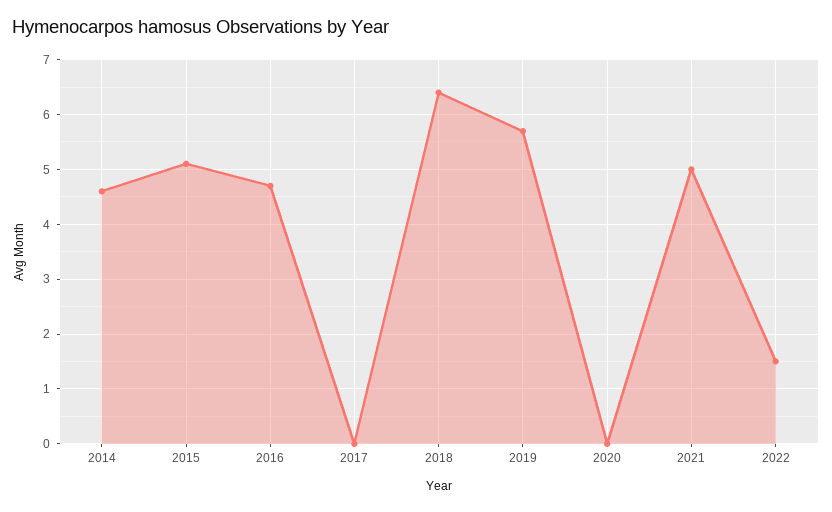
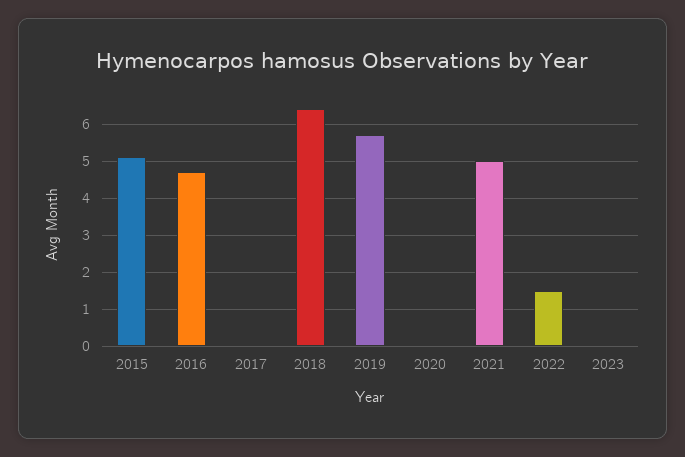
2014: 4.5 -> none
2023: none -> 0

